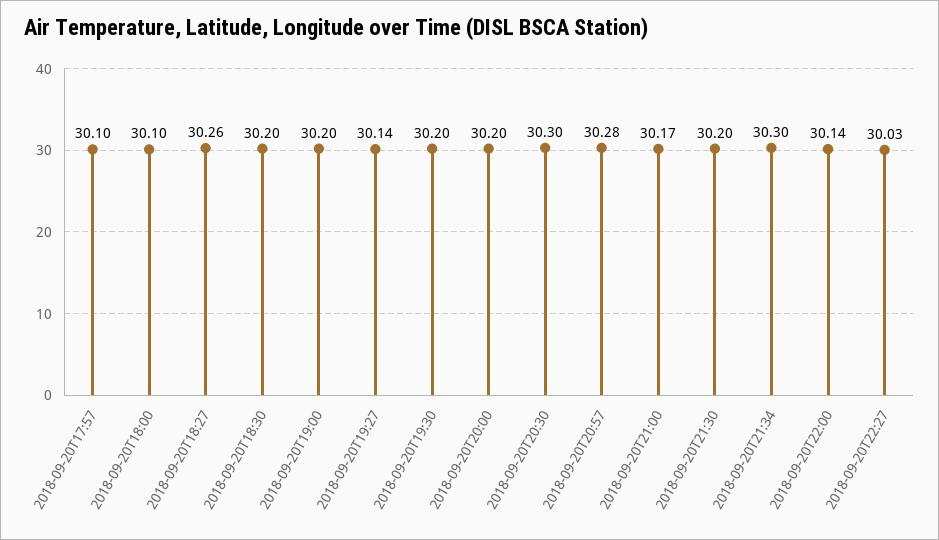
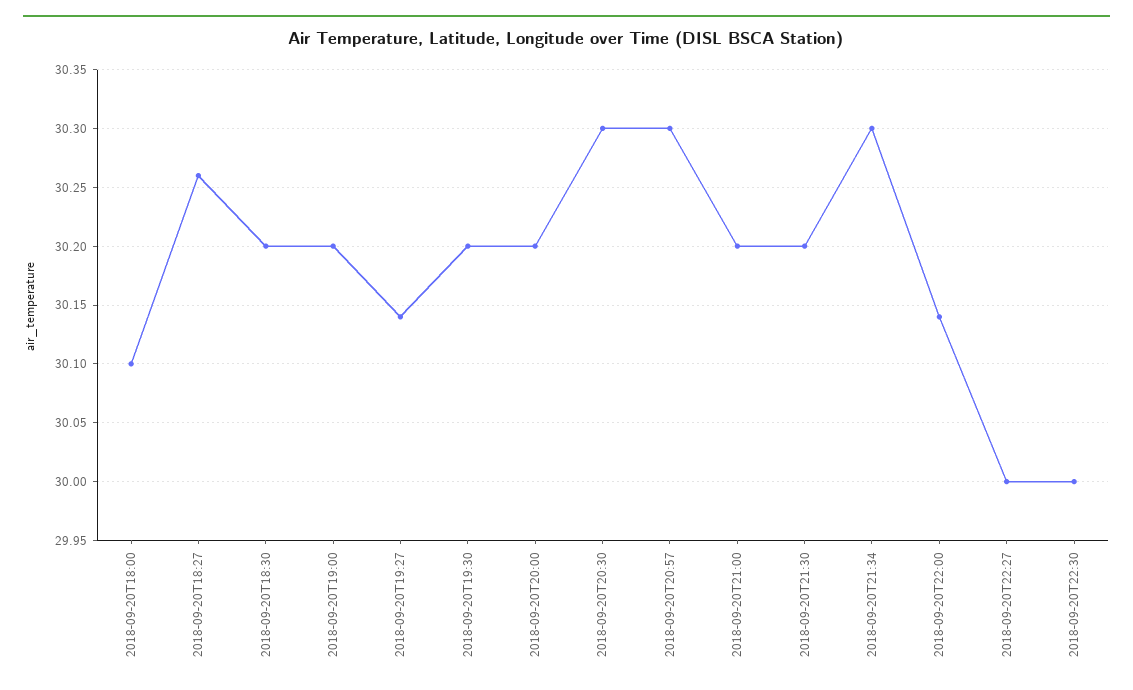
2018-09-20T17:57: 30.1 -> none
2018-09-20T20:57: 30.28 -> 30.3
2018-09-20T21:00: 30.17 -> 30.2
2018-09-20T22:27: 30.03 -> 30
2018-09-20T22:30: none -> 30

